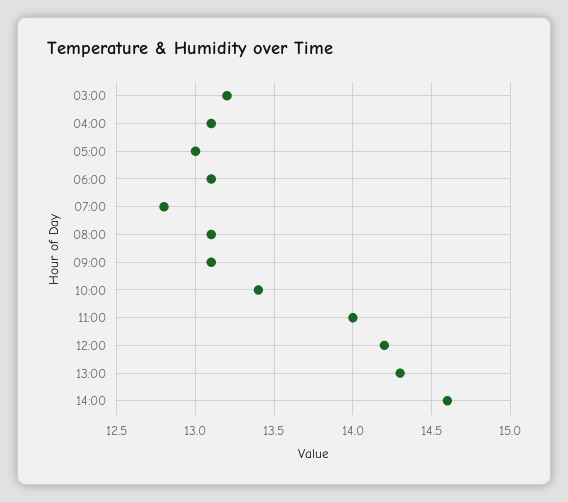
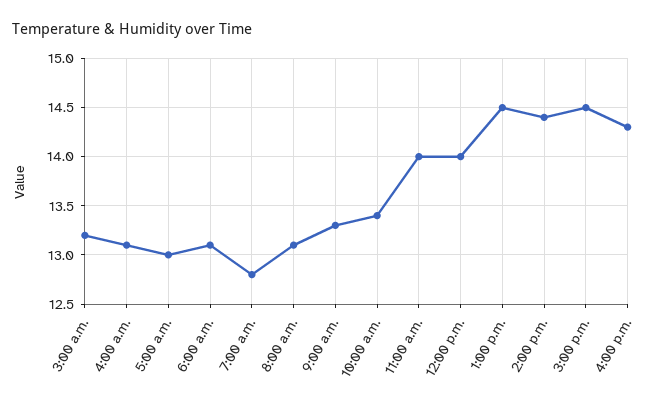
09:00: 13.1 -> 13.3
12:00: 14.2 -> 14
13:00: 14.3 -> 14.5
14:00: 14.6 -> 14.4
3:00 p.m.: none -> 14.5
4:00 p.m.: none -> 14.3

